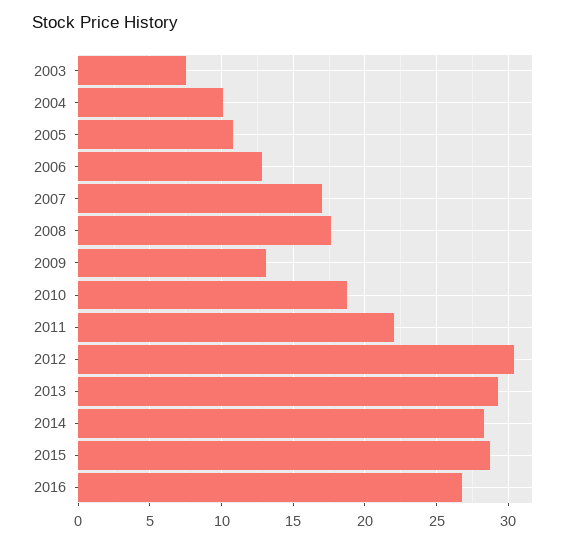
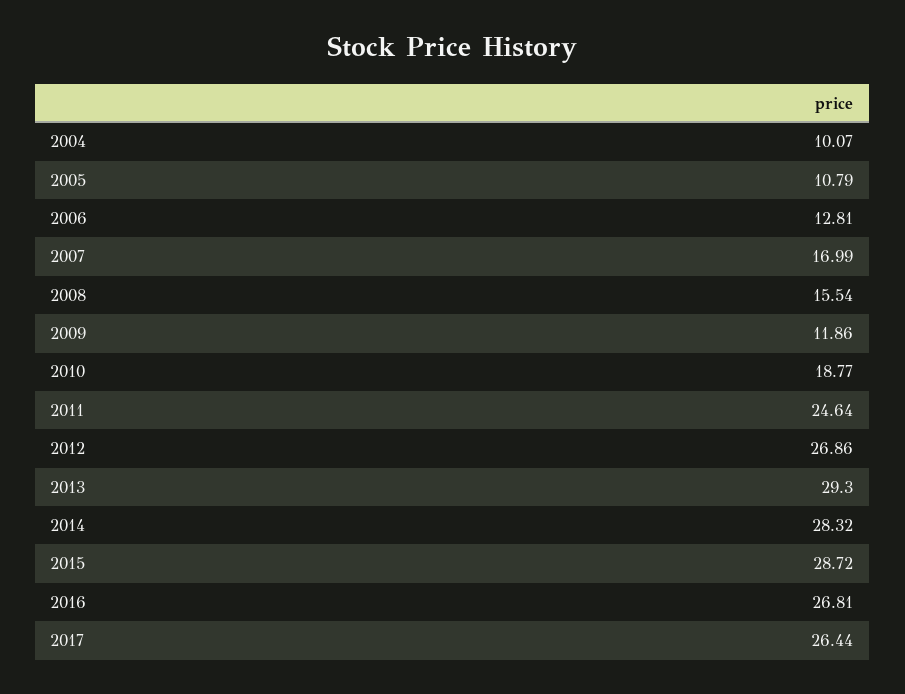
2003: 7.5 -> none
2008: 17.5 -> 15.54
2009: 13 -> 11.86
2011: 22 -> 24.64
2012: 30.5 -> 26.86
2017: none -> 26.44

